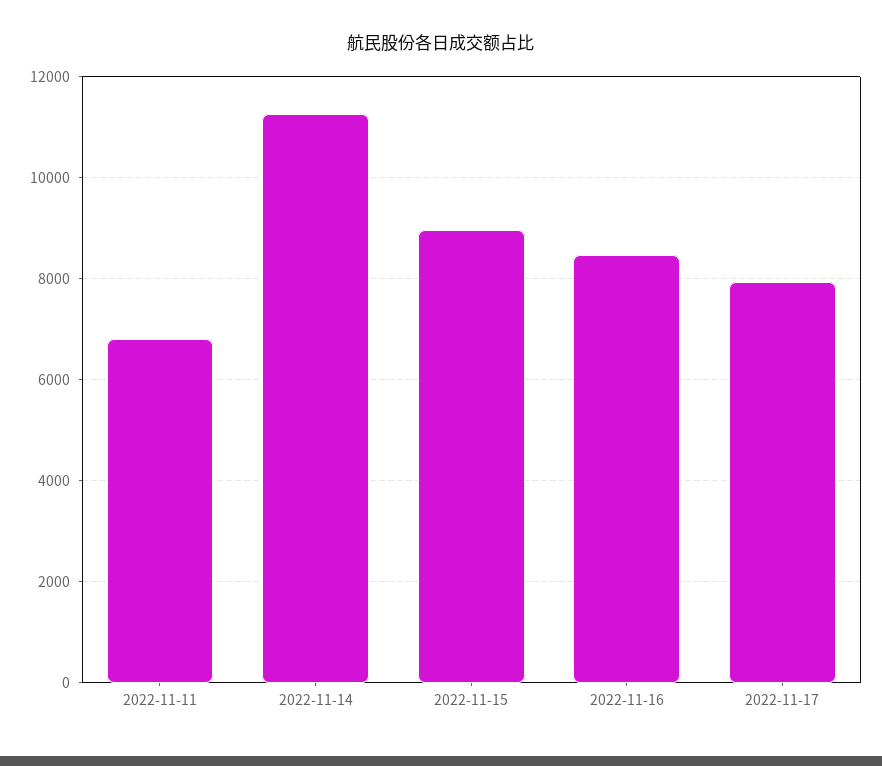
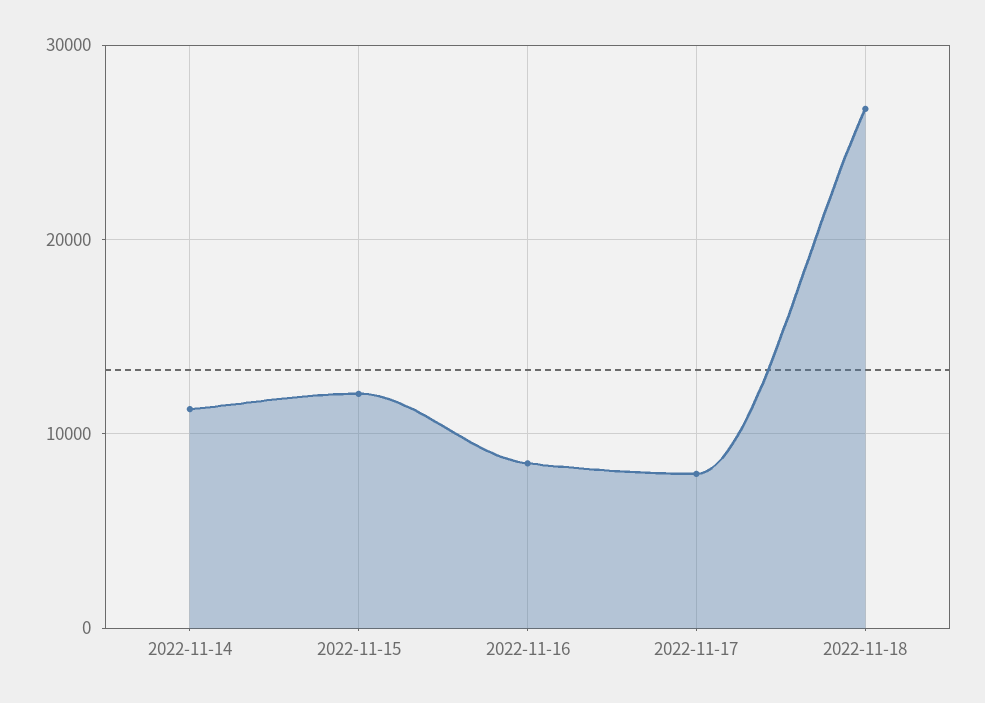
2022-11-11: 6800 -> none
2022-11-15: 9000 -> 12000
2022-11-18: none -> 27000

